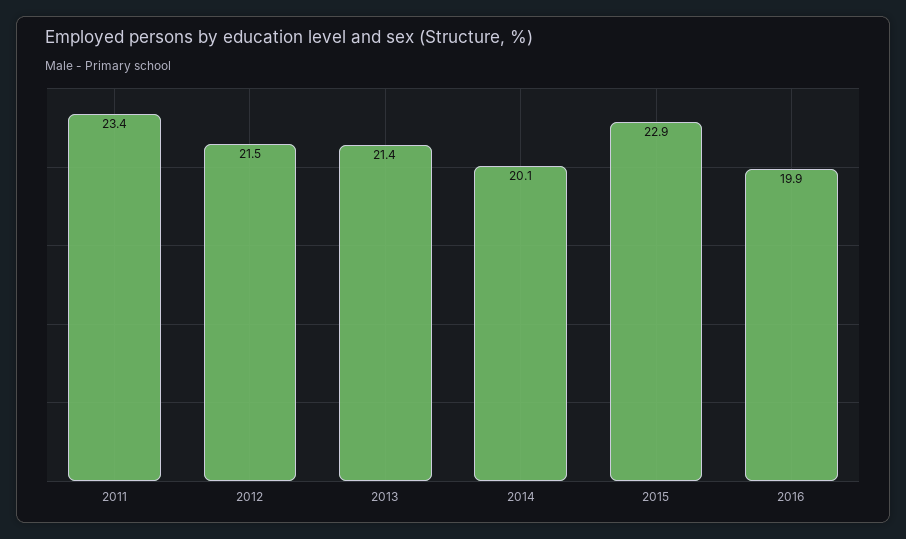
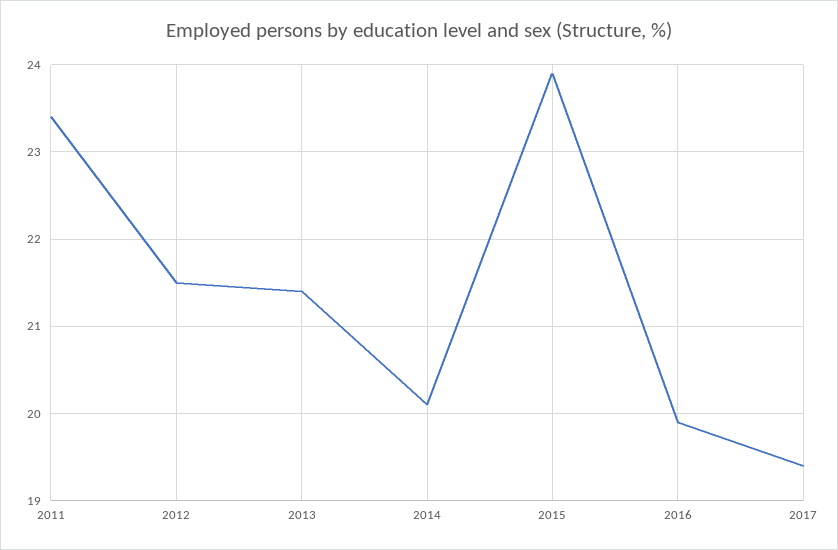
2015: 22.9 -> 23.9
2017: none -> 19.4

